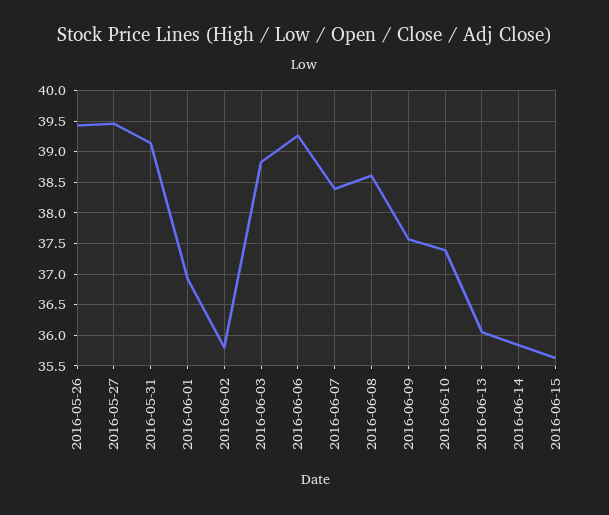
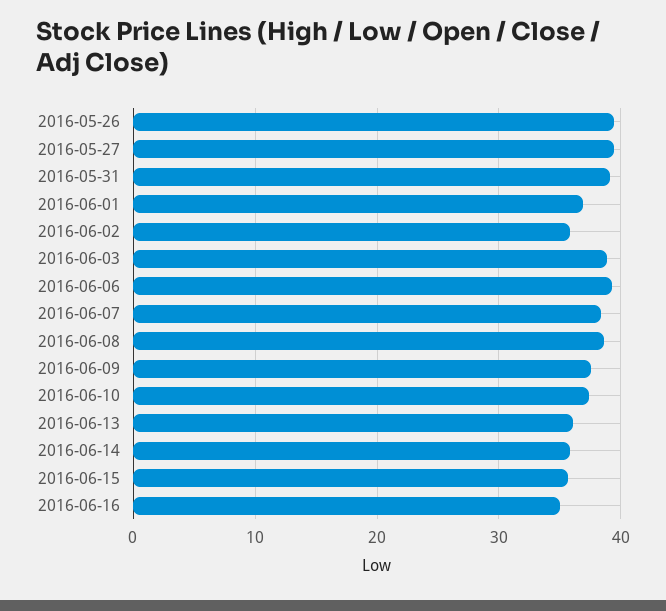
2016-06-16: none -> 35

